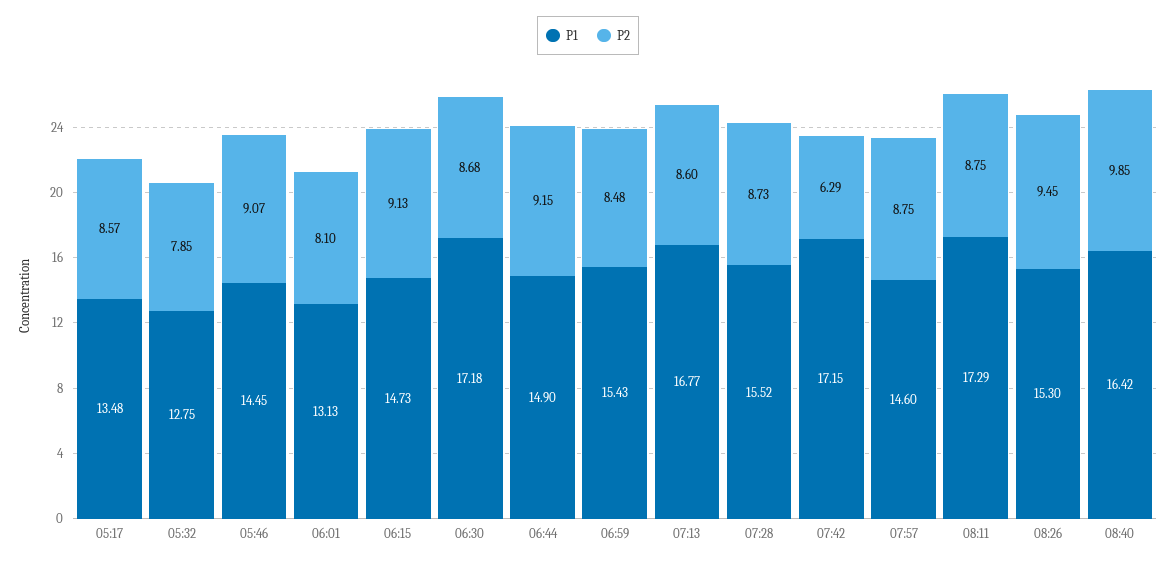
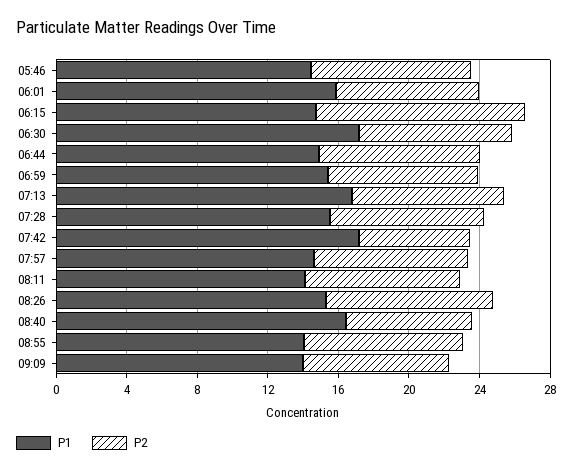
P1, 05:17: 13.48 -> none
P2, 05:17: 8.57 -> none
P1, 05:32: 12.75 -> none
P2, 05:32: 7.85 -> none
P1, 06:01: 13.13 -> 16
P2, 06:15: 9.13 -> 12
P1, 08:11: 17.29 -> 14
P2, 08:40: 9.85 -> 7
P1, 08:55: none -> 14
P2, 08:55: none -> 9
P1, 09:09: none -> 14
P2, 09:09: none -> 8

